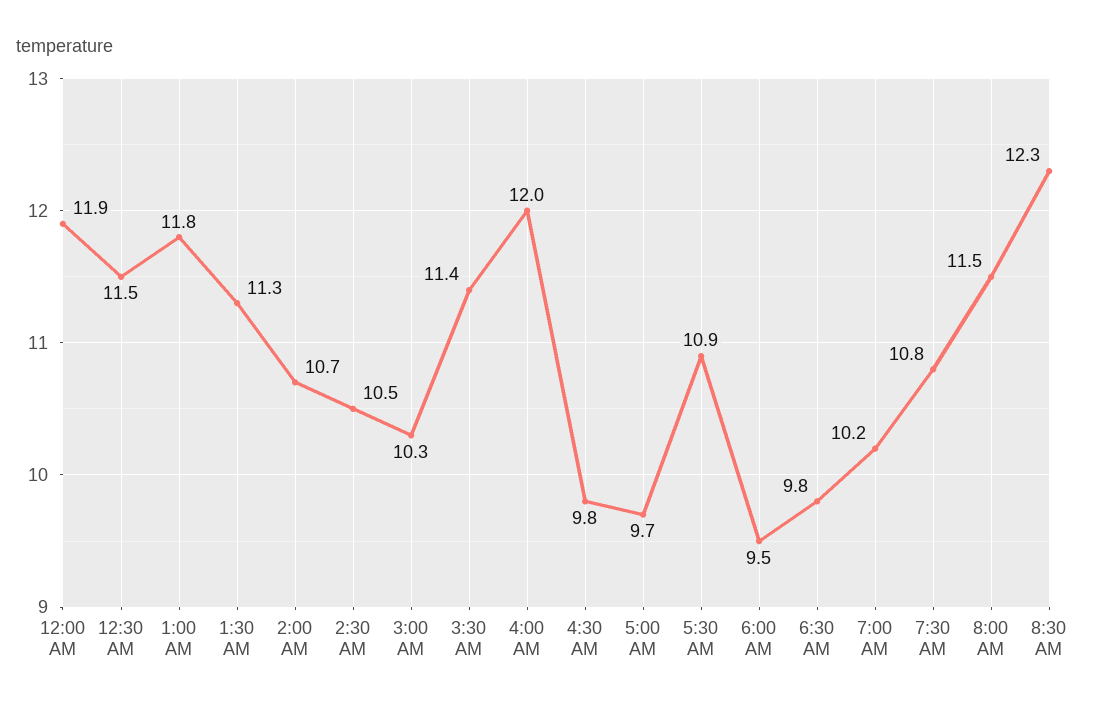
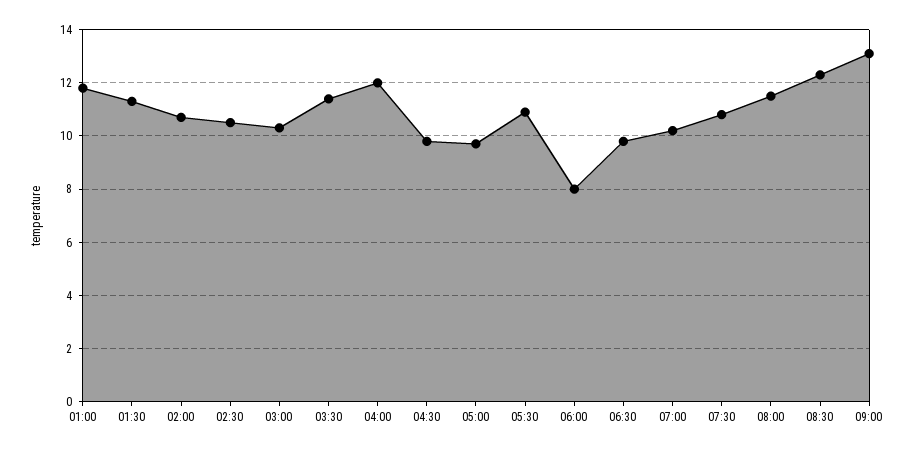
12:00 AM: 11.9 -> none
12:30 AM: 11.5 -> none
6:00 AM: 9.5 -> 8
09:00: none -> 13

